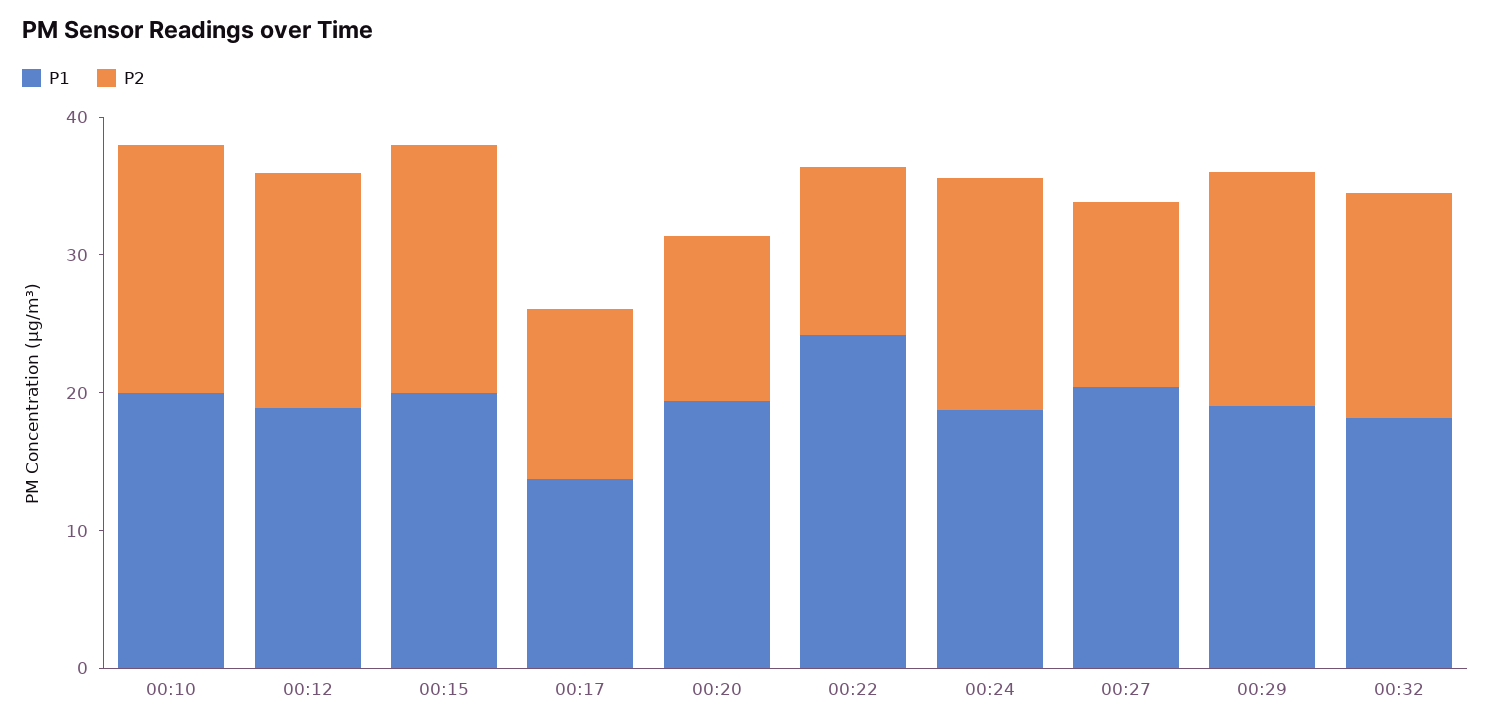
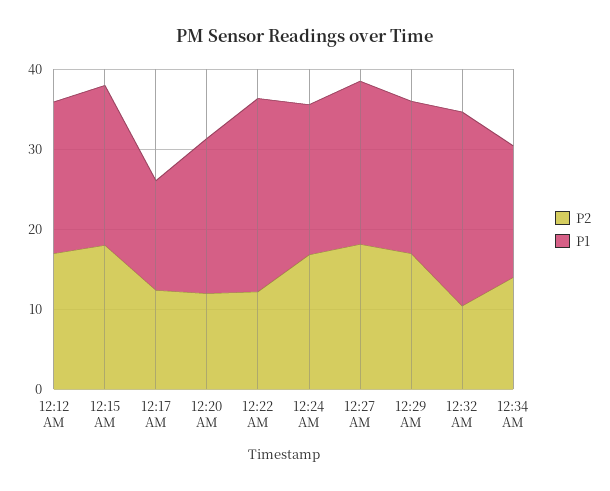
P1, 00:10: 20 -> none
P2, 00:10: 18 -> none
P2, 00:27: 14 -> 18
P1, 00:32: 18 -> 24
P2, 00:32: 16 -> 10
P2, 12:34 AM: none -> 14
P1, 12:34 AM: none -> 16

